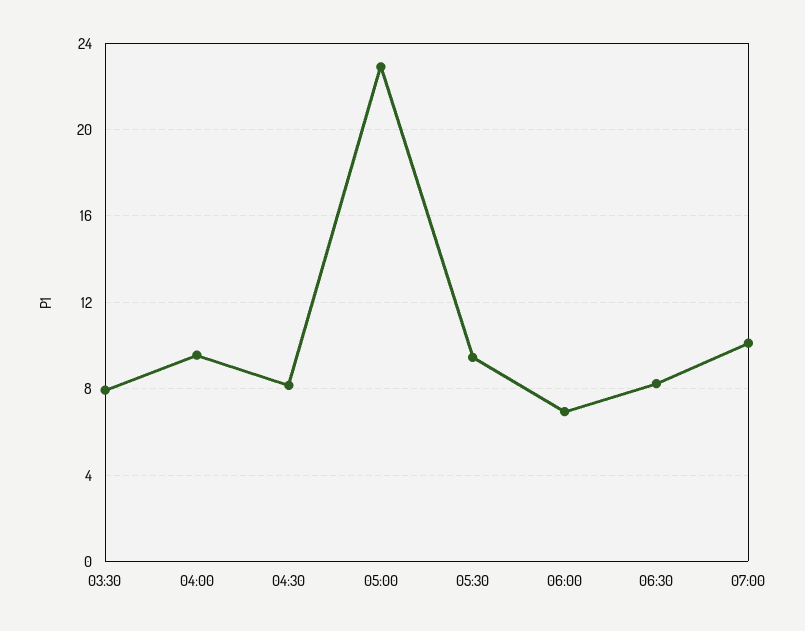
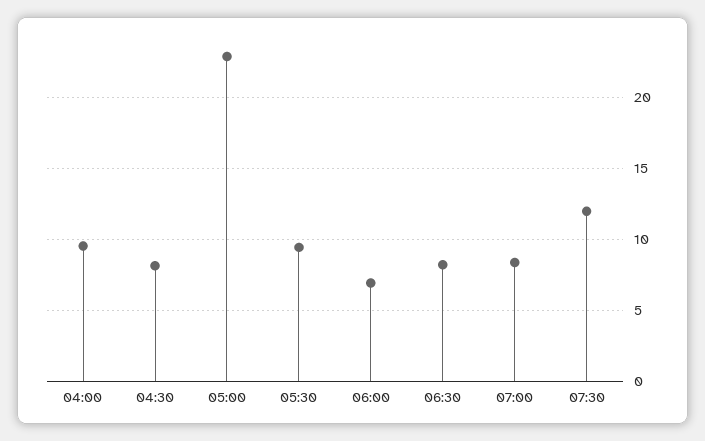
03:30: 8 -> none
07:00: 10 -> 8.5
07:30: none -> 12

